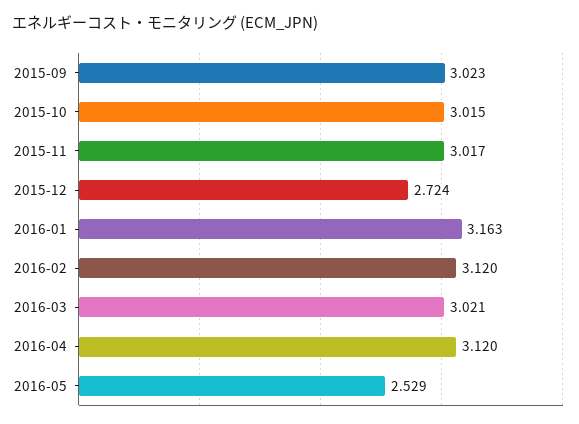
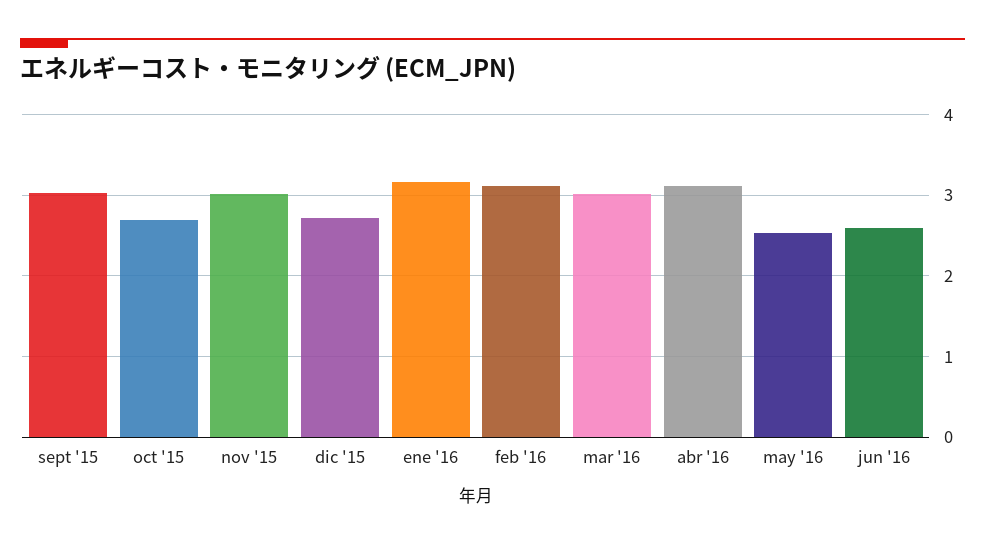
2015-10: 3.015 -> 2.7
jun '16: none -> 2.6

